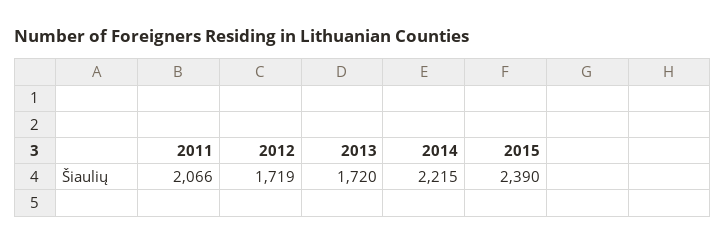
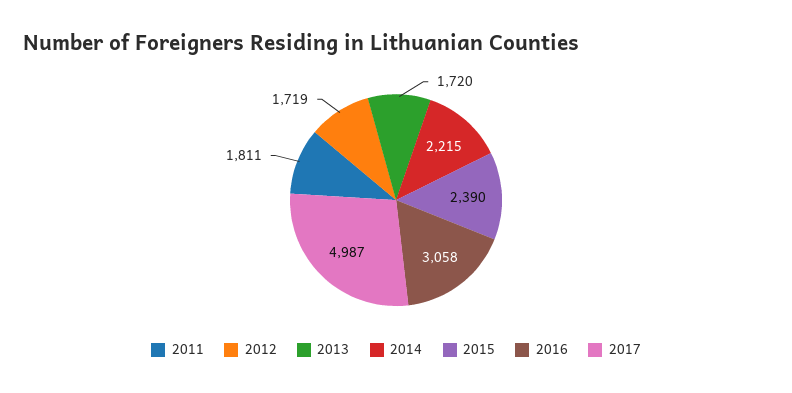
2011: 2066 -> 1811
2016: none -> 3058
2017: none -> 4987

